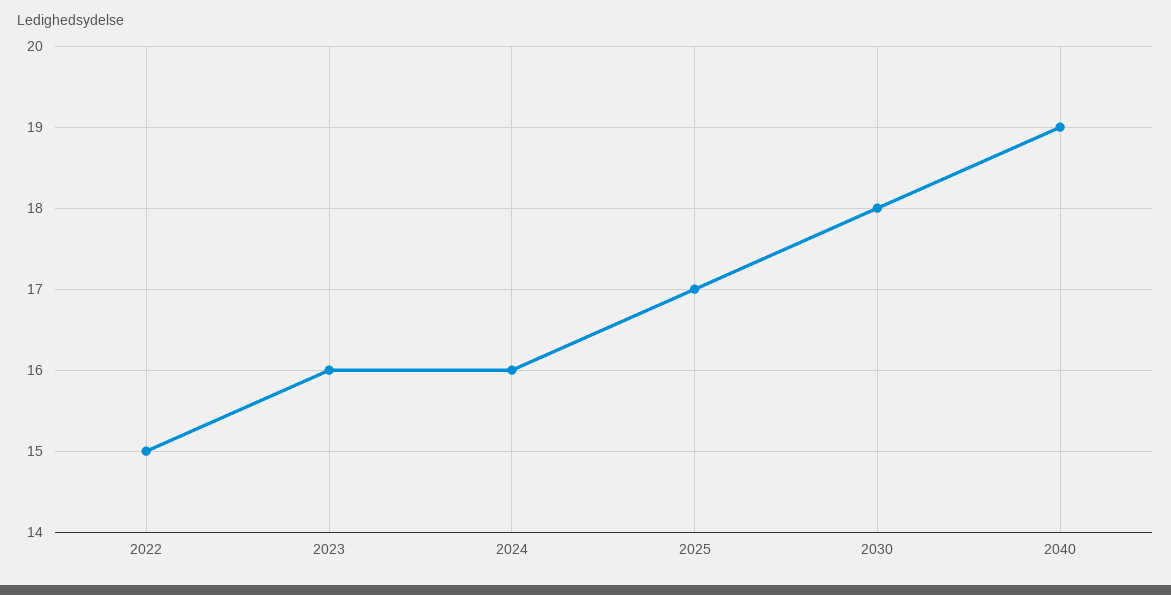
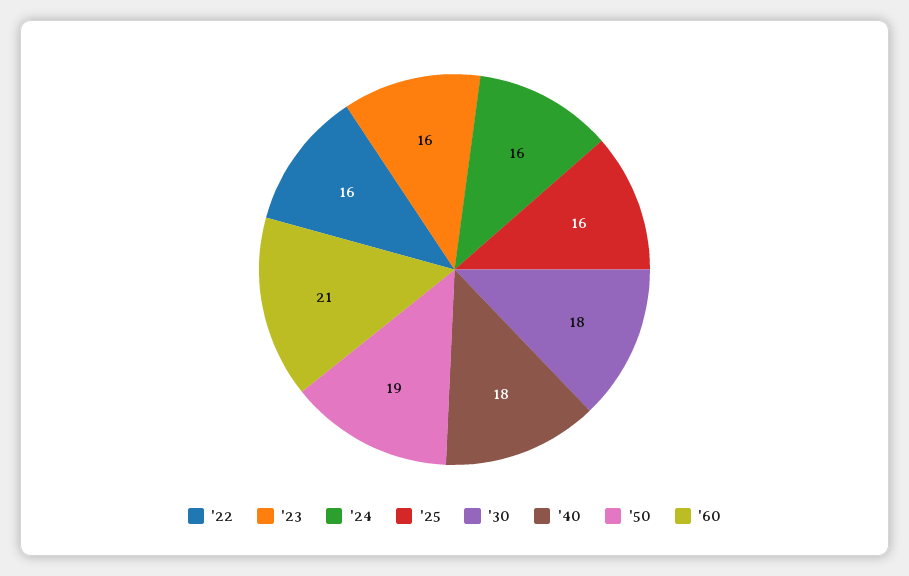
2022: 15 -> 16
2025: 17 -> 16
2040: 19 -> 18
'50: none -> 19
'60: none -> 21

